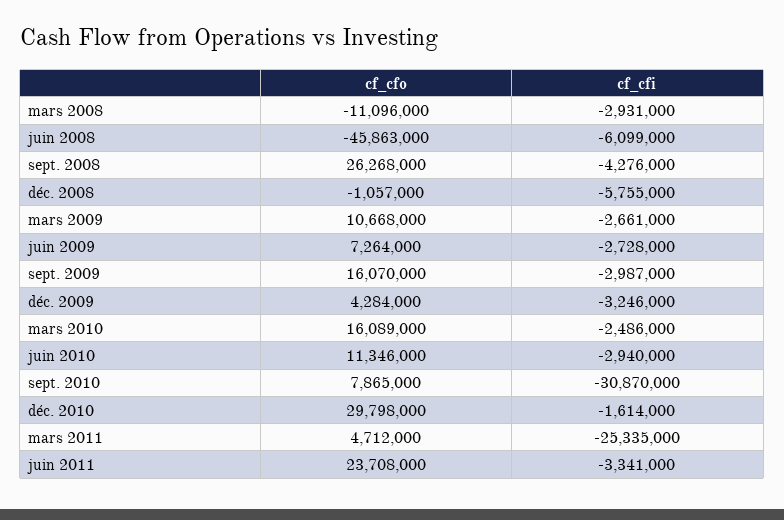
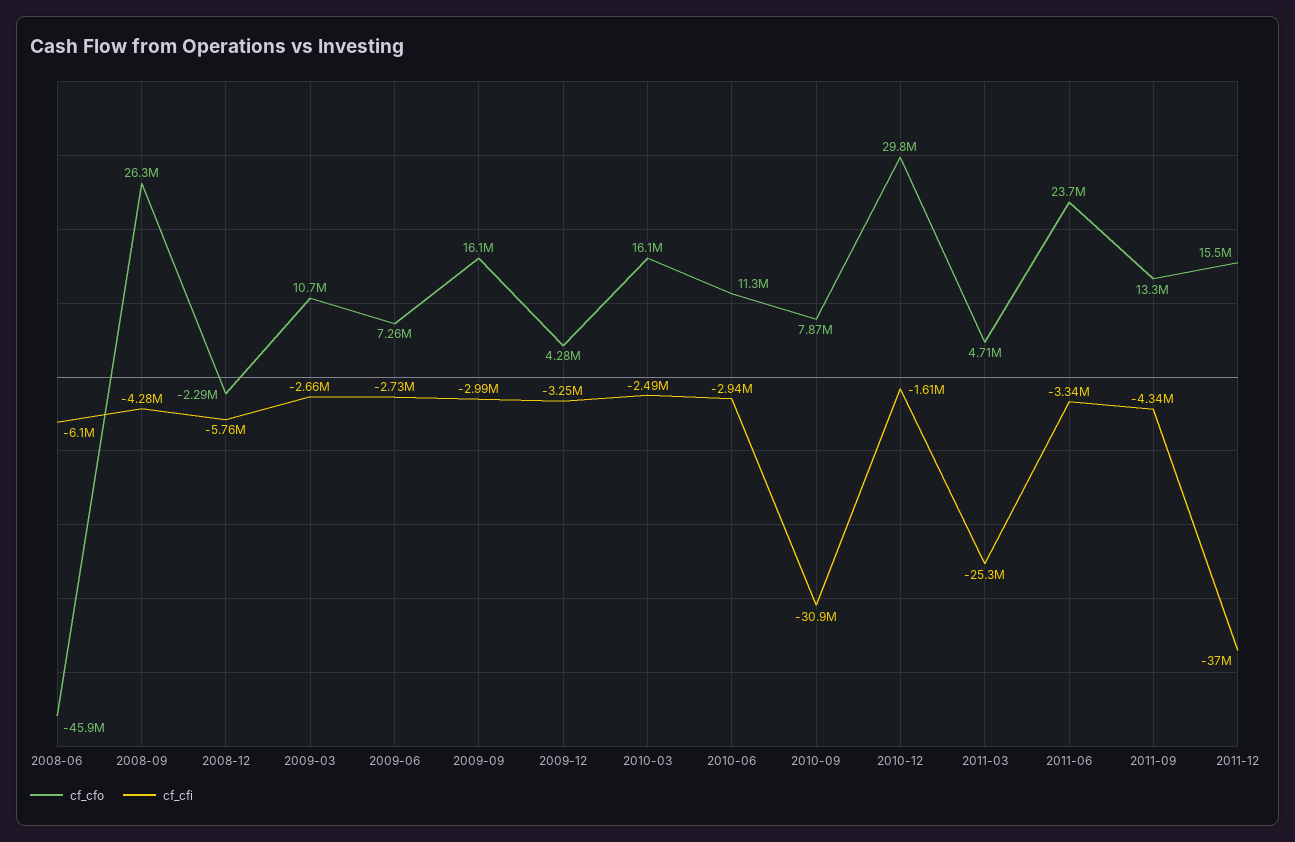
cf_cfo, mars 2008: -11096000 -> none
cf_cfi, mars 2008: -2931000 -> none
cf_cfo, déc. 2008: -1057000 -> -2290000
cf_cfo, 2011-09: none -> 13300000
cf_cfi, 2011-09: none -> -4340000
cf_cfo, 2011-12: none -> 15500000
cf_cfi, 2011-12: none -> -37000000

